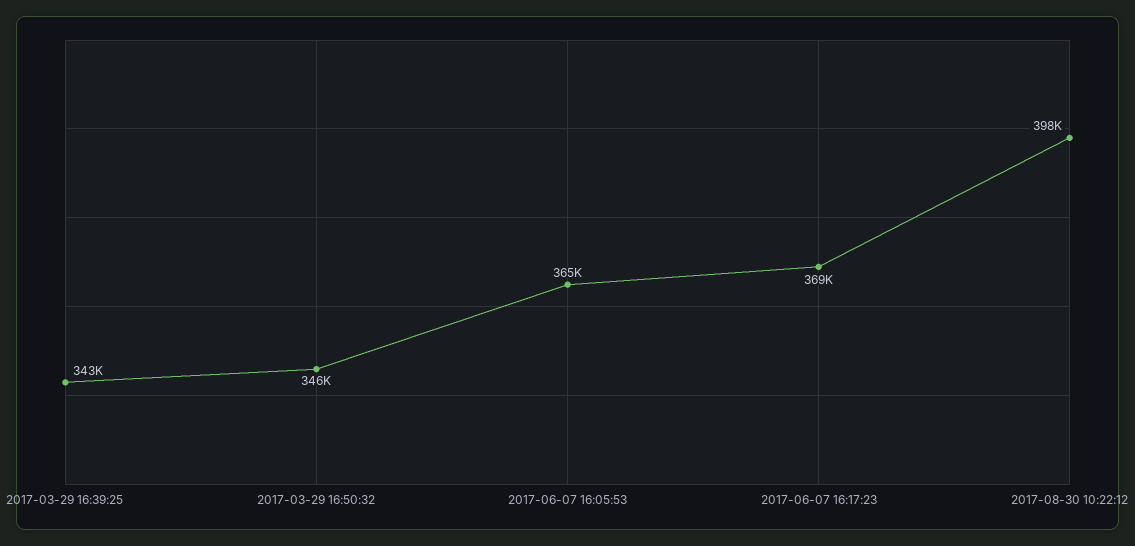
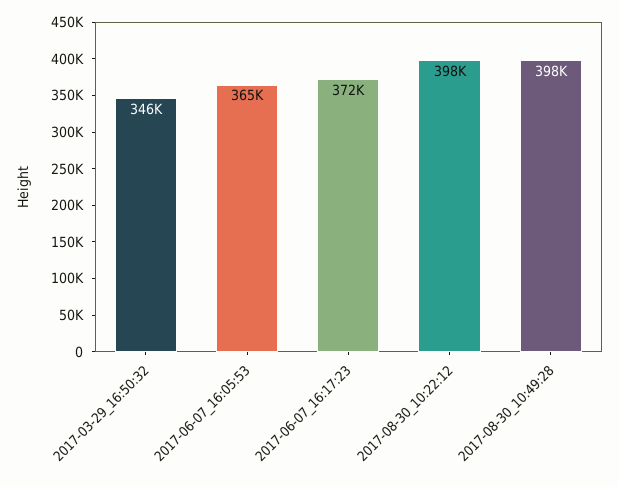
2017-03-29 16:39:25: 343000 -> none
2017-06-07 16:17:23: 369000 -> 372000
2017-08-30_10:49:28: none -> 398000

